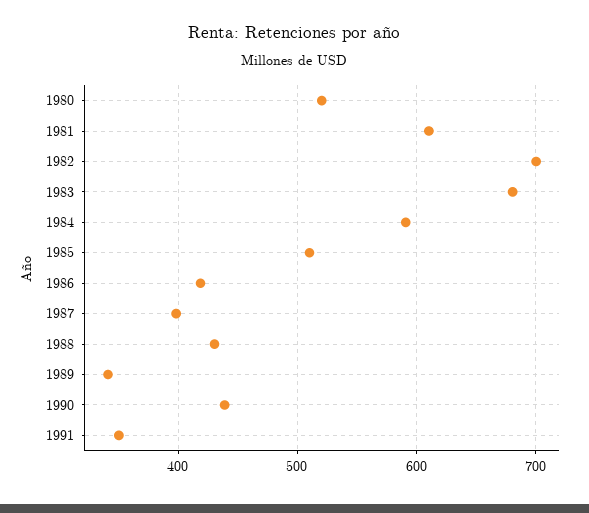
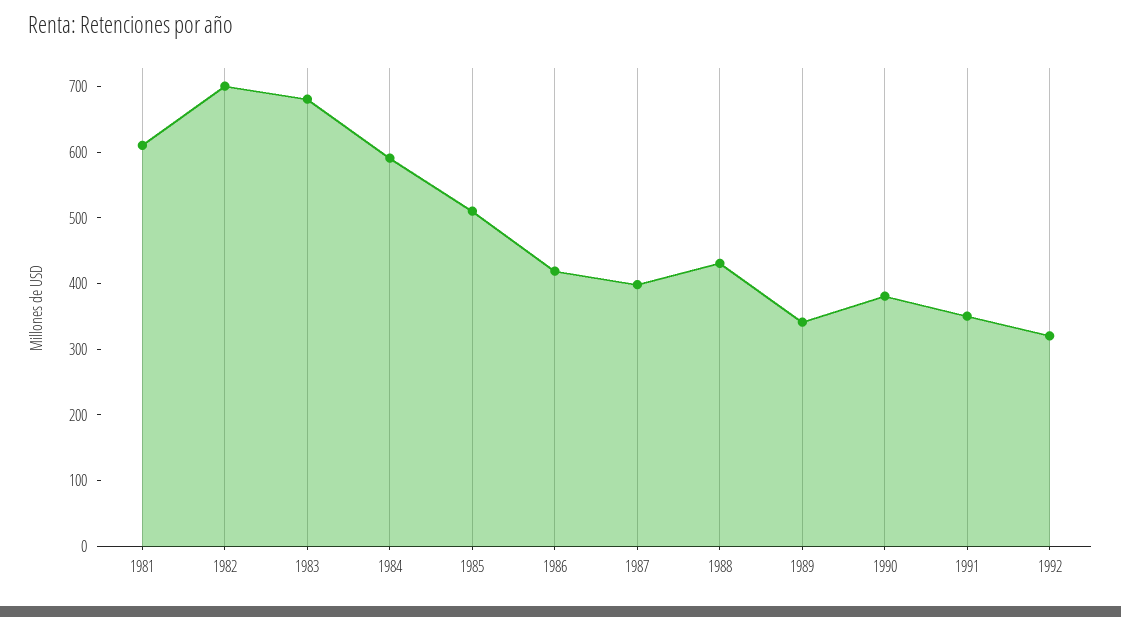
1980: 520 -> none
1990: 440 -> 380
1992: none -> 320

